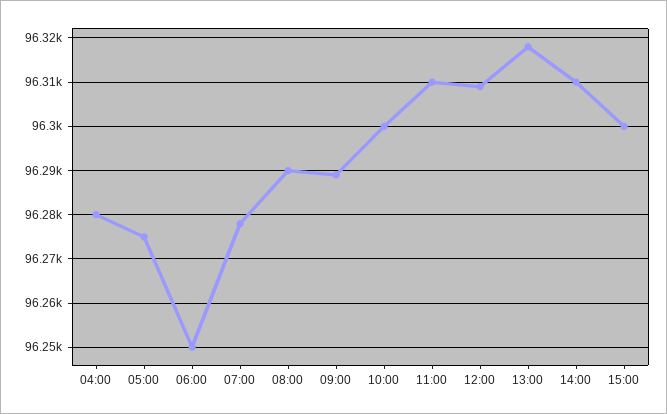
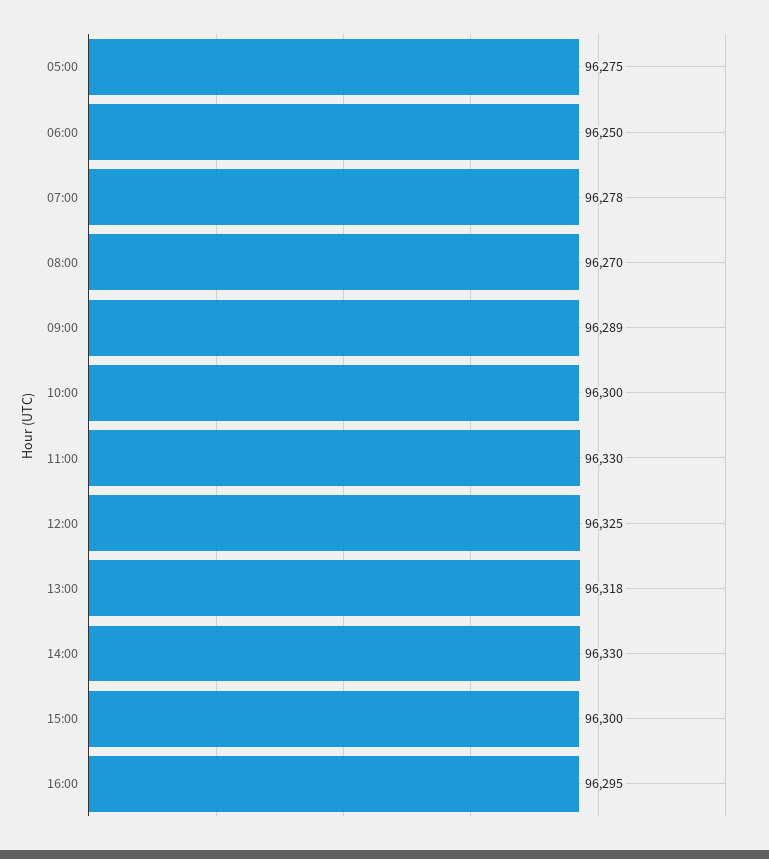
04:00: 96280 -> none
08:00: 96290 -> 96270
11:00: 96310 -> 96330
12:00: 96310 -> 96325
14:00: 96310 -> 96330
16:00: none -> 96295

